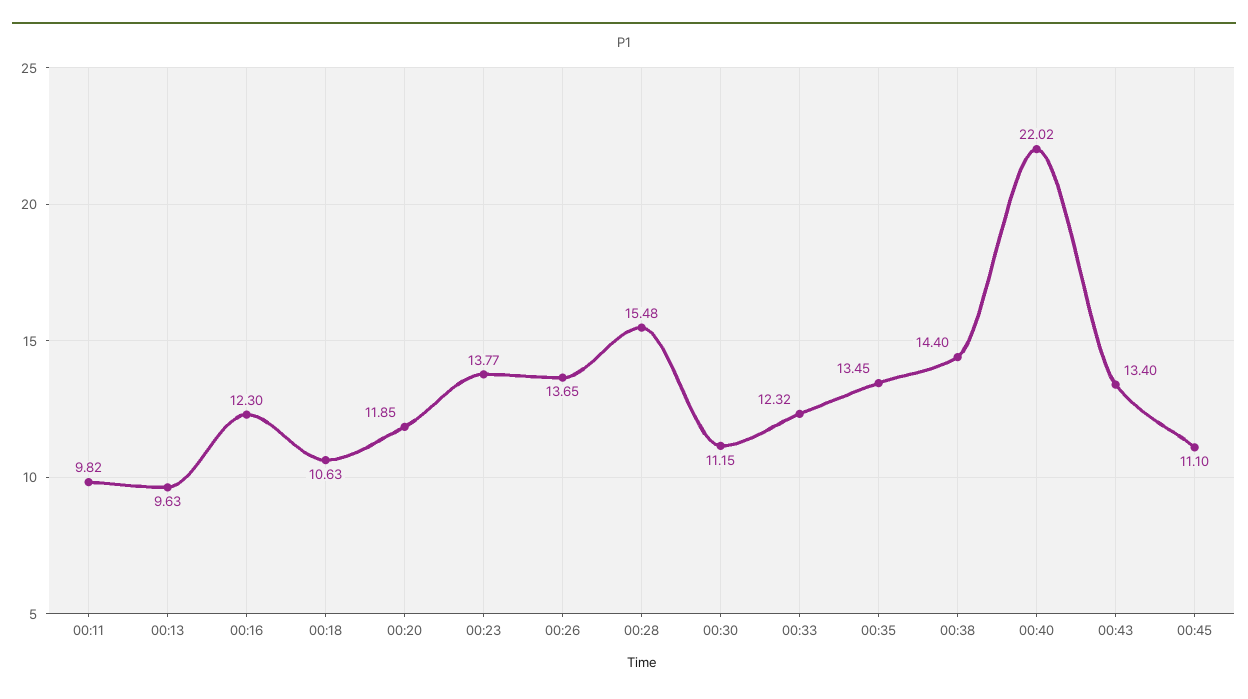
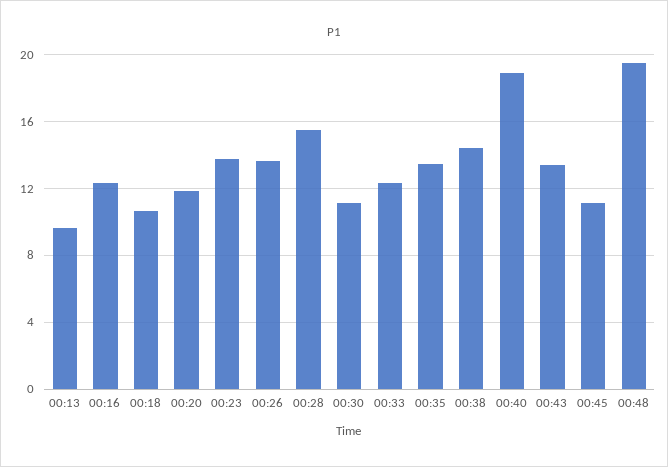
00:11: 9.82 -> none
00:40: 22.02 -> 19
00:48: none -> 19.5

